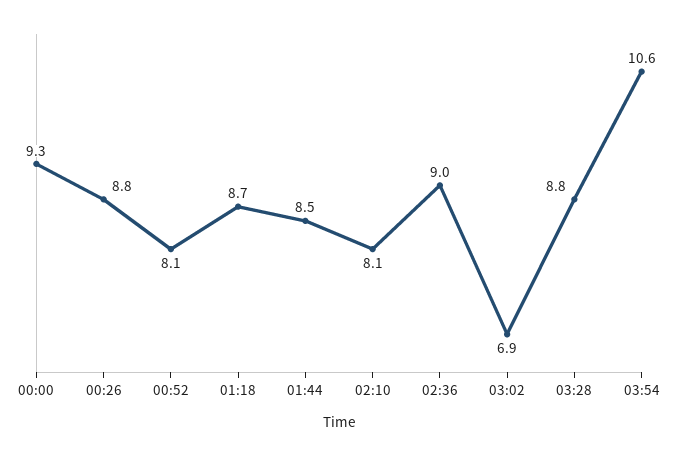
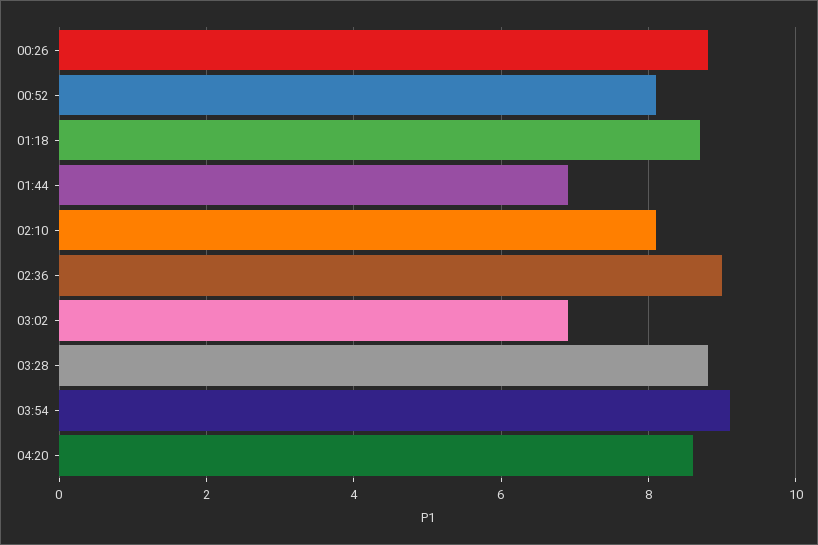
00:00: 9.3 -> none
01:44: 8.5 -> 7
03:54: 10.6 -> 9
04:20: none -> 8.5

